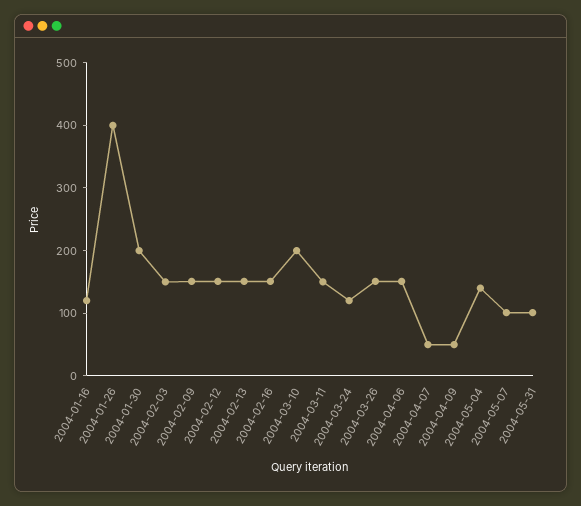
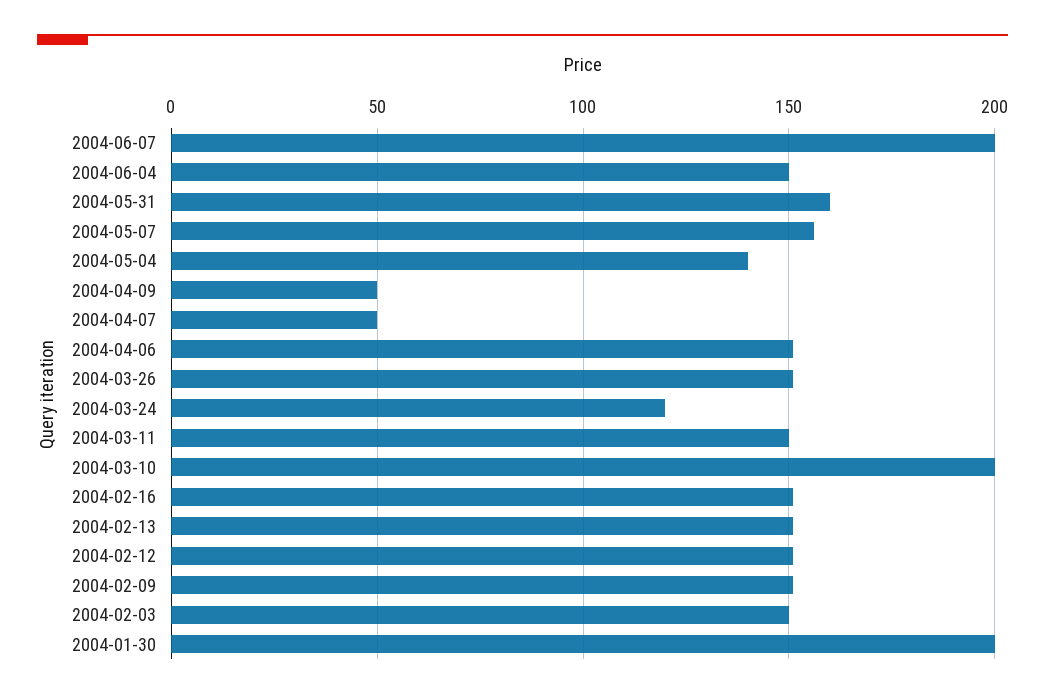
2004-01-16: 120 -> none
2004-01-26: 400 -> none
2004-05-07: 100 -> 155
2004-05-31: 100 -> 160
2004-06-07: none -> 200
2004-06-04: none -> 150

